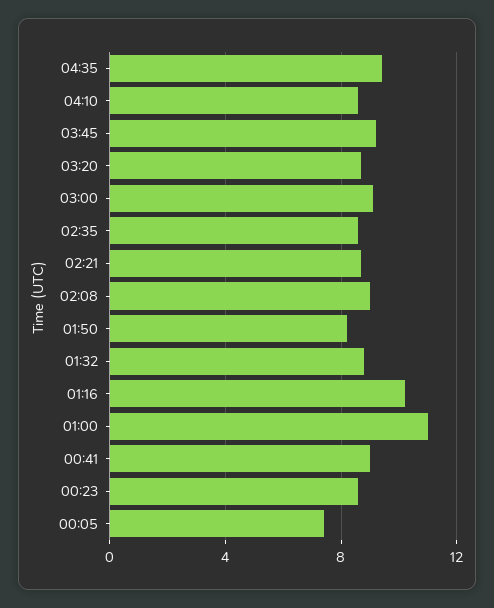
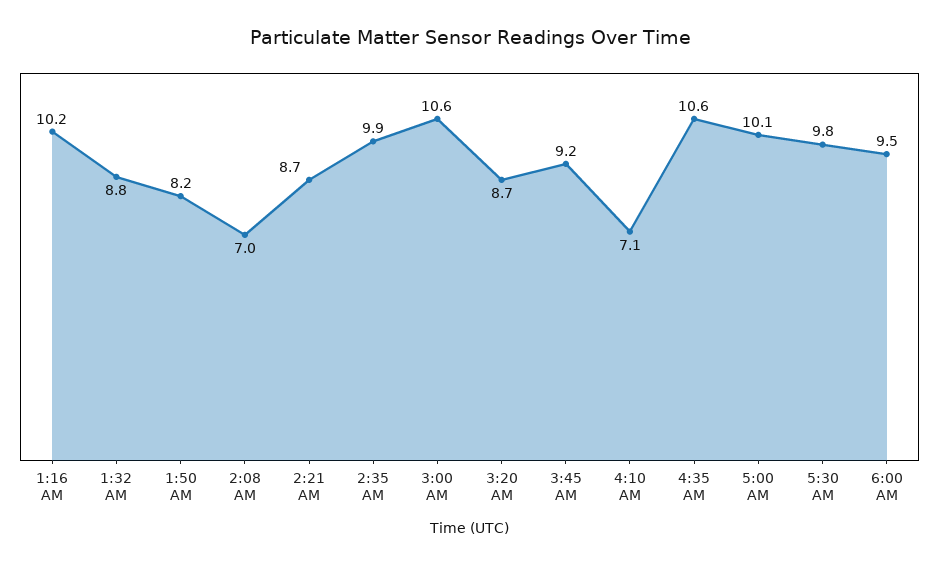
04:35: 9.5 -> 10.6
04:10: 8.5 -> 7.1
03:00: 9 -> 10.6
02:35: 8.5 -> 9.9
02:08: 9 -> 7
01:00: 11 -> none
00:41: 9 -> none
00:23: 8.5 -> none
00:05: 7.5 -> none
5:00 AM: none -> 10.1
5:30 AM: none -> 9.8
6:00 AM: none -> 9.5

